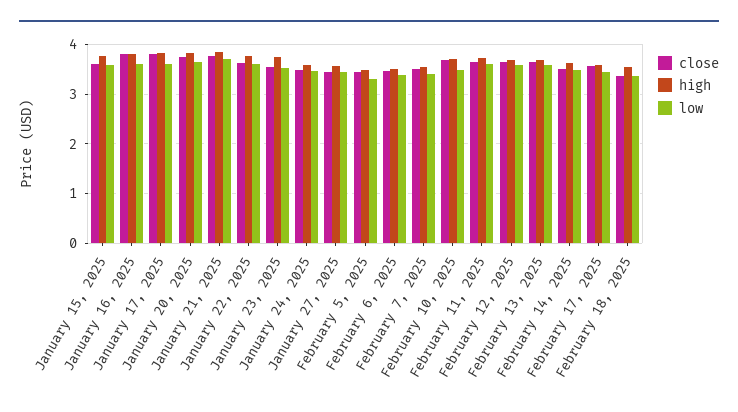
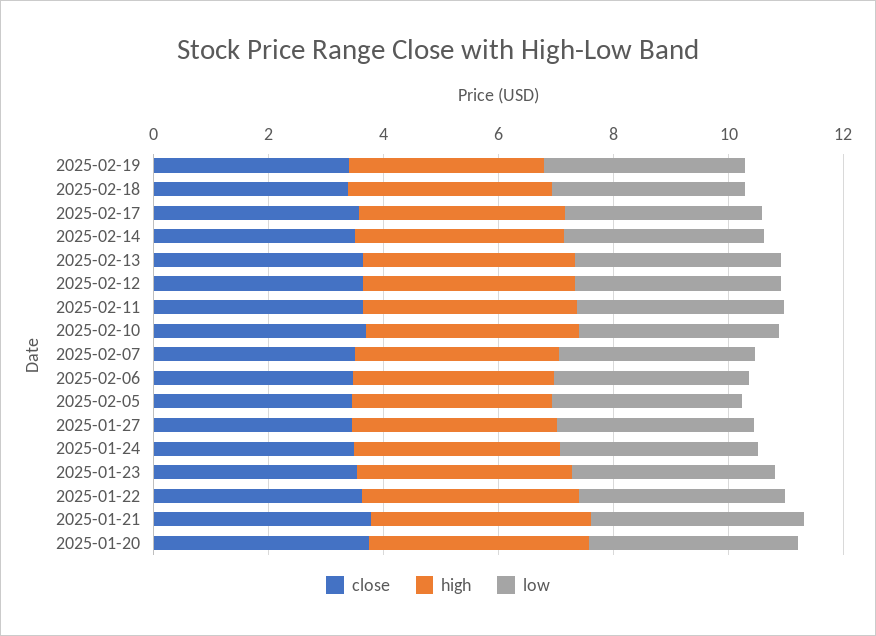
close, January 15, 2025: 3.6 -> none
high, January 15, 2025: 3.8 -> none
low, January 15, 2025: 3.6 -> none
close, January 16, 2025: 3.8 -> none
high, January 16, 2025: 3.8 -> none
low, January 16, 2025: 3.6 -> none
close, January 17, 2025: 3.8 -> none
high, January 17, 2025: 3.8 -> none
low, January 17, 2025: 3.6 -> none
close, 2025-02-19: none -> 3.5
high, 2025-02-19: none -> 3.5
low, 2025-02-19: none -> 3.5

